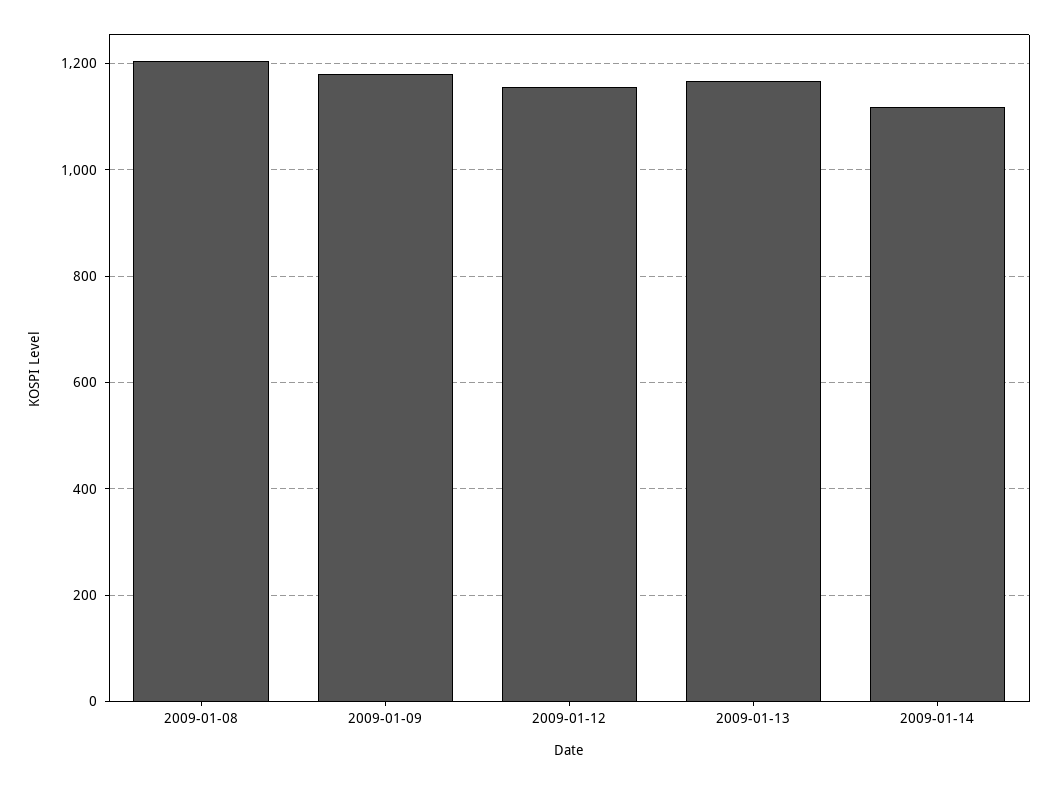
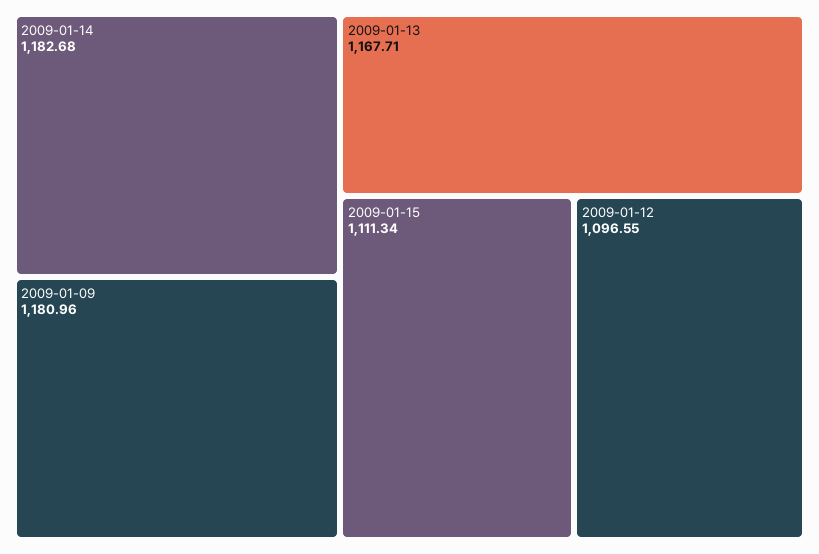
2009-01-08: 1200 -> none
2009-01-12: 1160 -> 1096.55
2009-01-14: 1120 -> 1182.68
2009-01-15: none -> 1111.34

